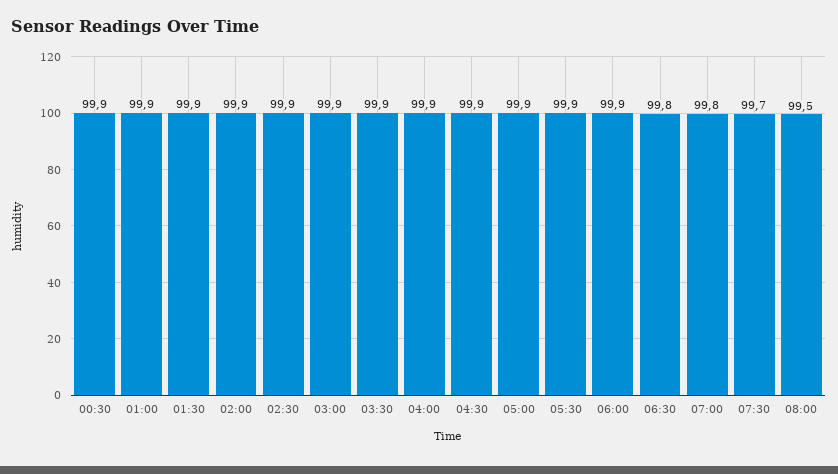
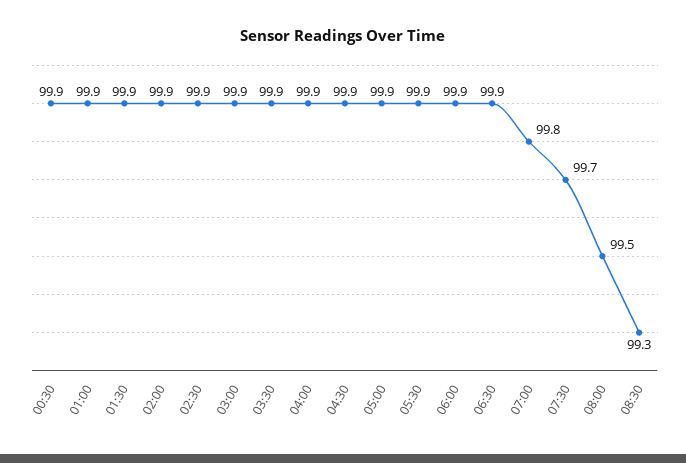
06:30: 99.8 -> 99.9
08:30: none -> 99.3

